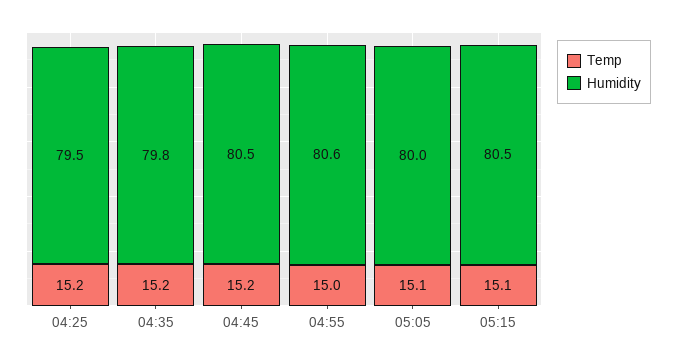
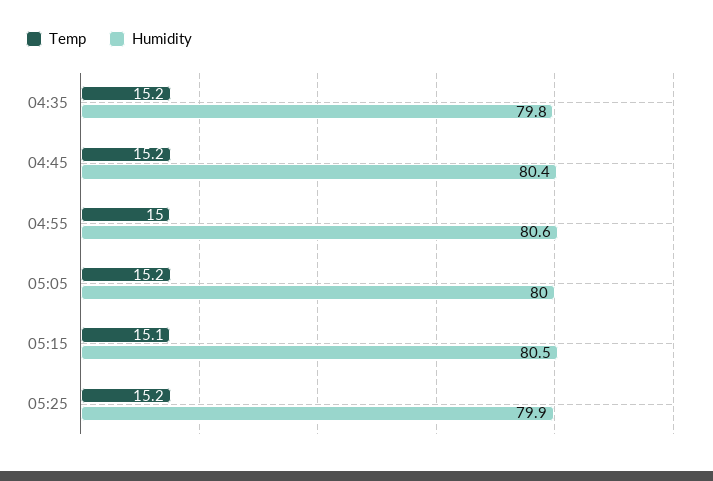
Temp, 04:25: 15.2 -> none
Humidity, 04:25: 79.5 -> none
Humidity, 04:45: 80.5 -> 80.4
Temp, 05:05: 15.1 -> 15.2
Temp, 05:25: none -> 15.2
Humidity, 05:25: none -> 79.9

